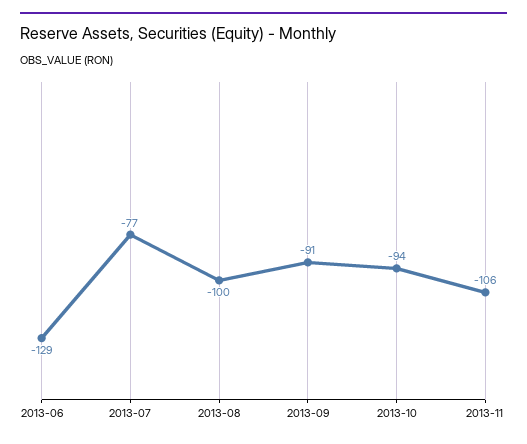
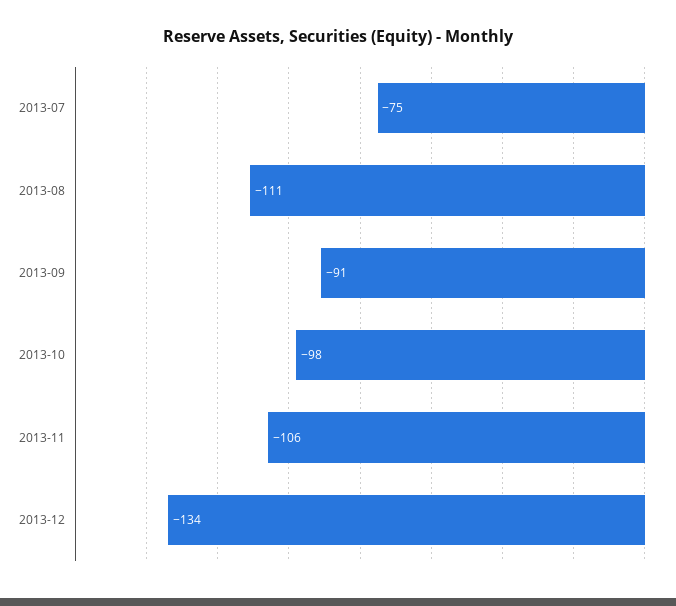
2013-06: -129 -> none
2013-07: -77 -> -75
2013-08: -100 -> -111
2013-10: -94 -> -98
2013-12: none -> -134

